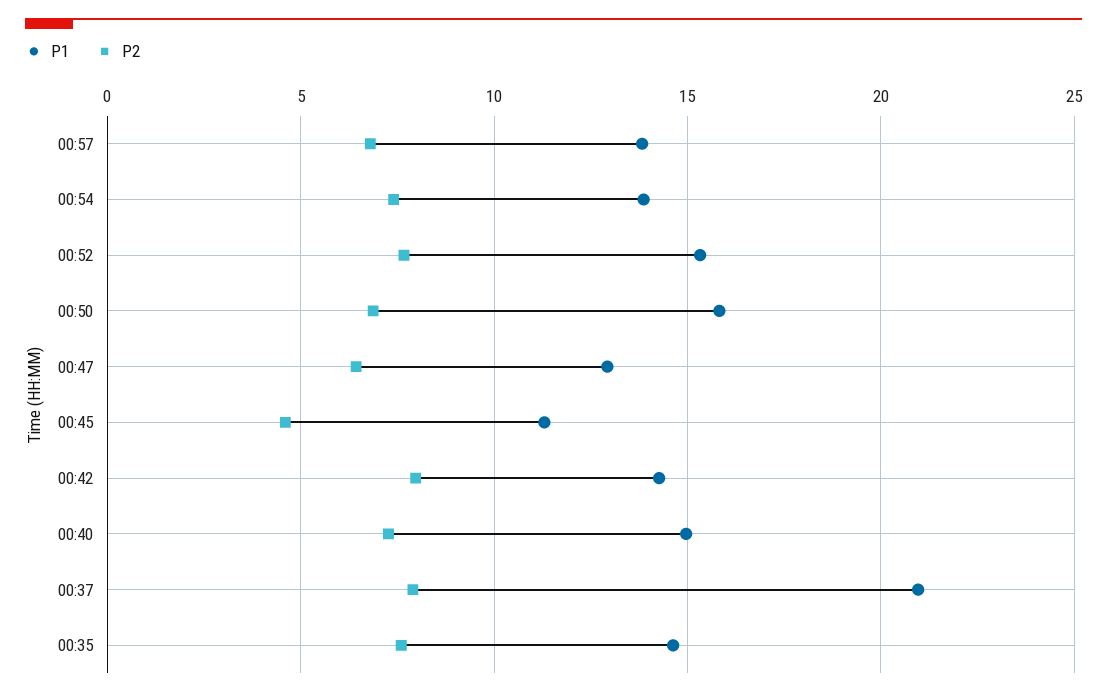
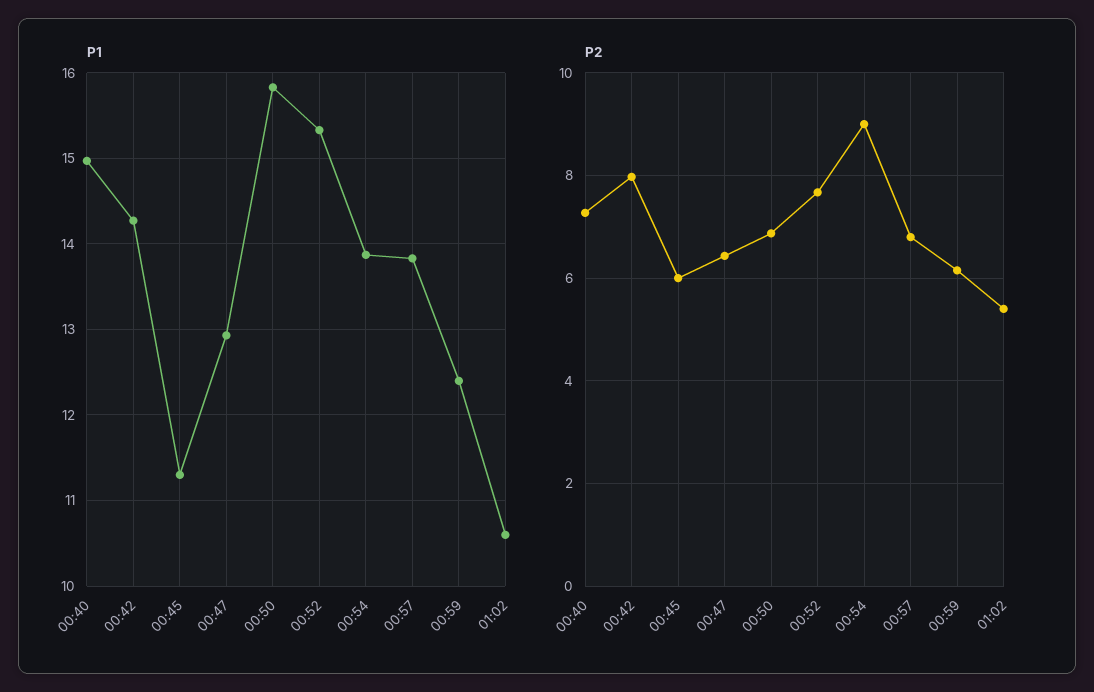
P2, 00:54: 7.5 -> 9
P2, 00:45: 4.5 -> 6
P1, 00:37: 21 -> none
P2, 00:37: 8 -> none
P1, 00:35: 14.5 -> none
P2, 00:35: 7.5 -> none
P1, 00:59: none -> 12.4
P1, 01:02: none -> 10.6
P2, 00:59: none -> 6.2
P2, 01:02: none -> 5.4

